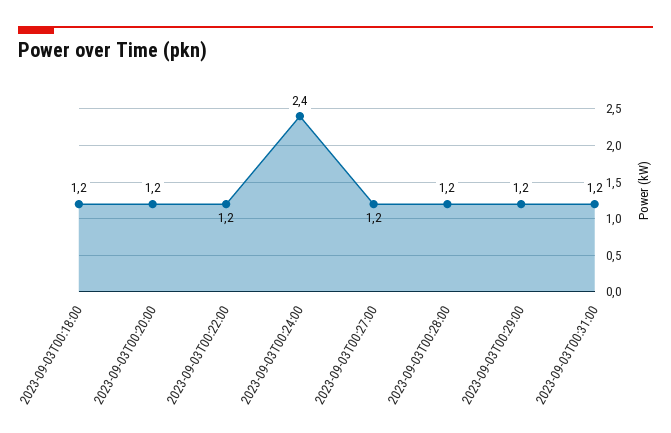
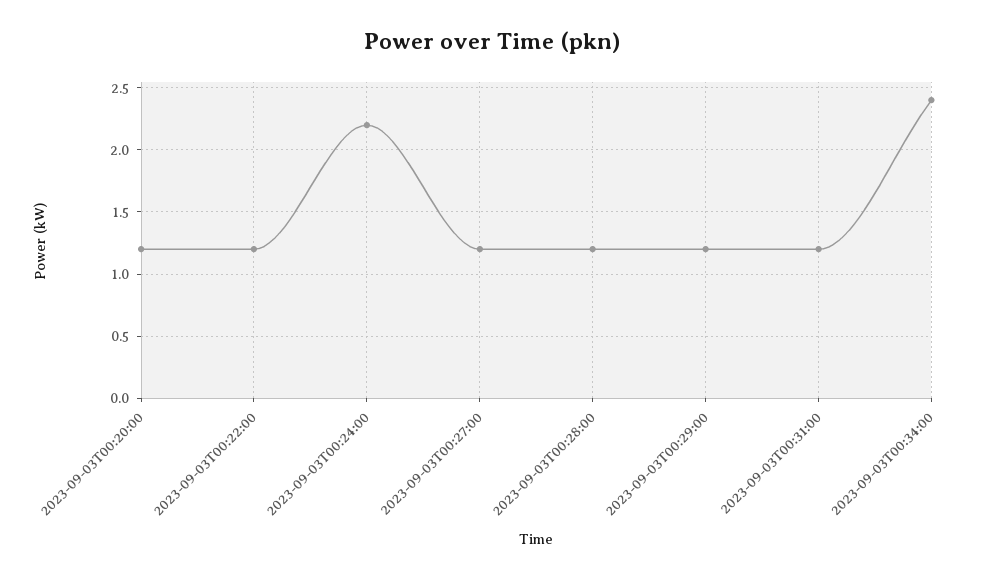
2023-09-03T00:18:00: 1.2 -> none
2023-09-03T00:24:00: 2.4 -> 2.2
2023-09-03T00:34:00: none -> 2.4

